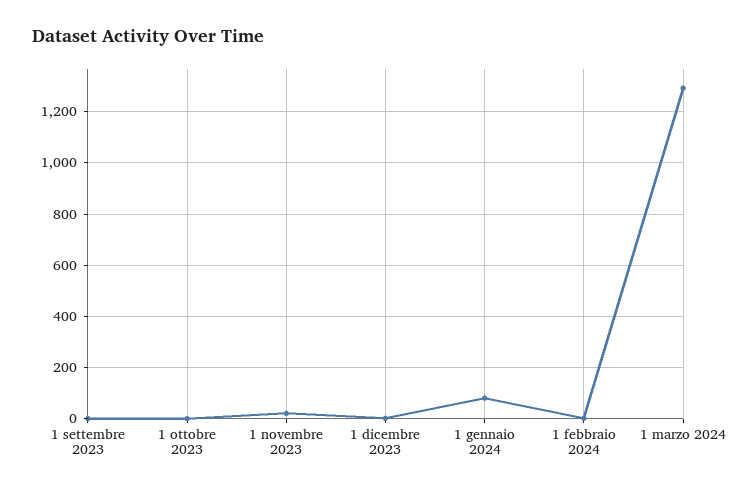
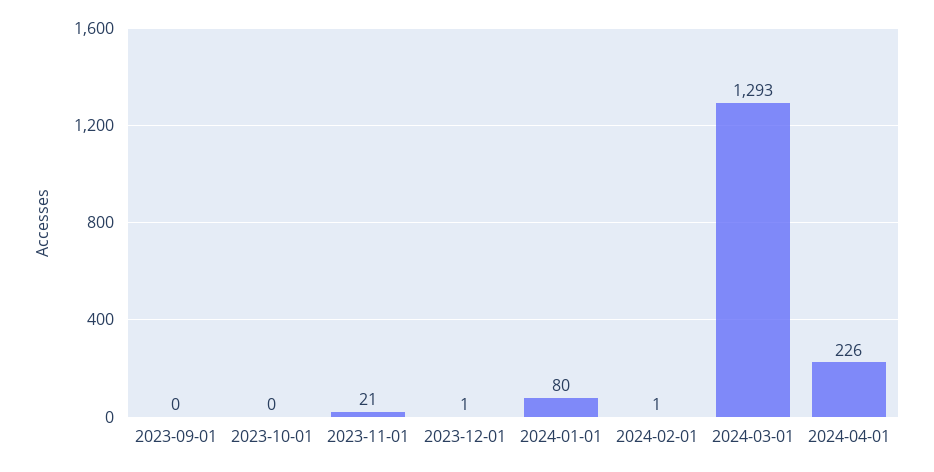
2024-04-01: none -> 226

